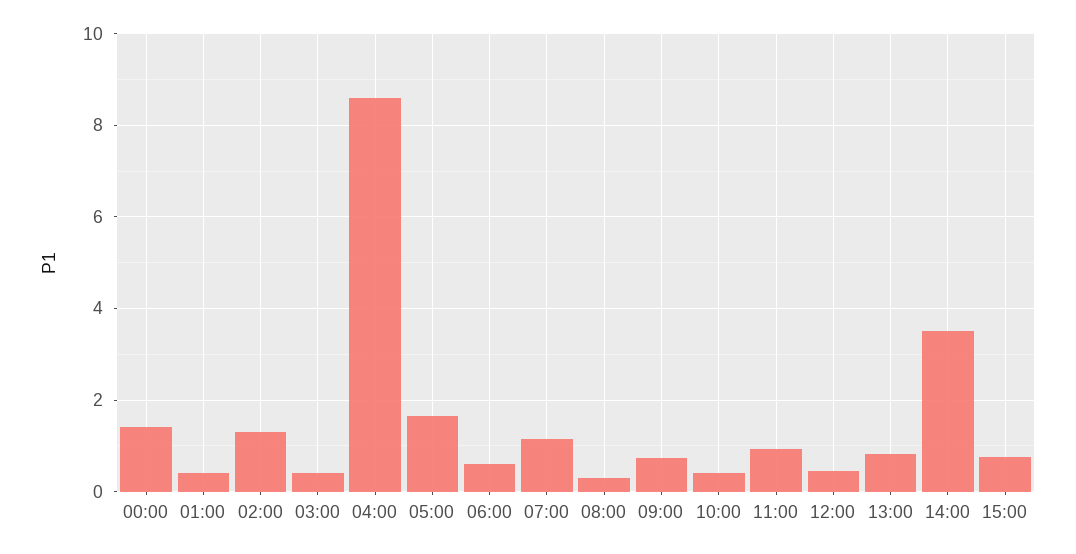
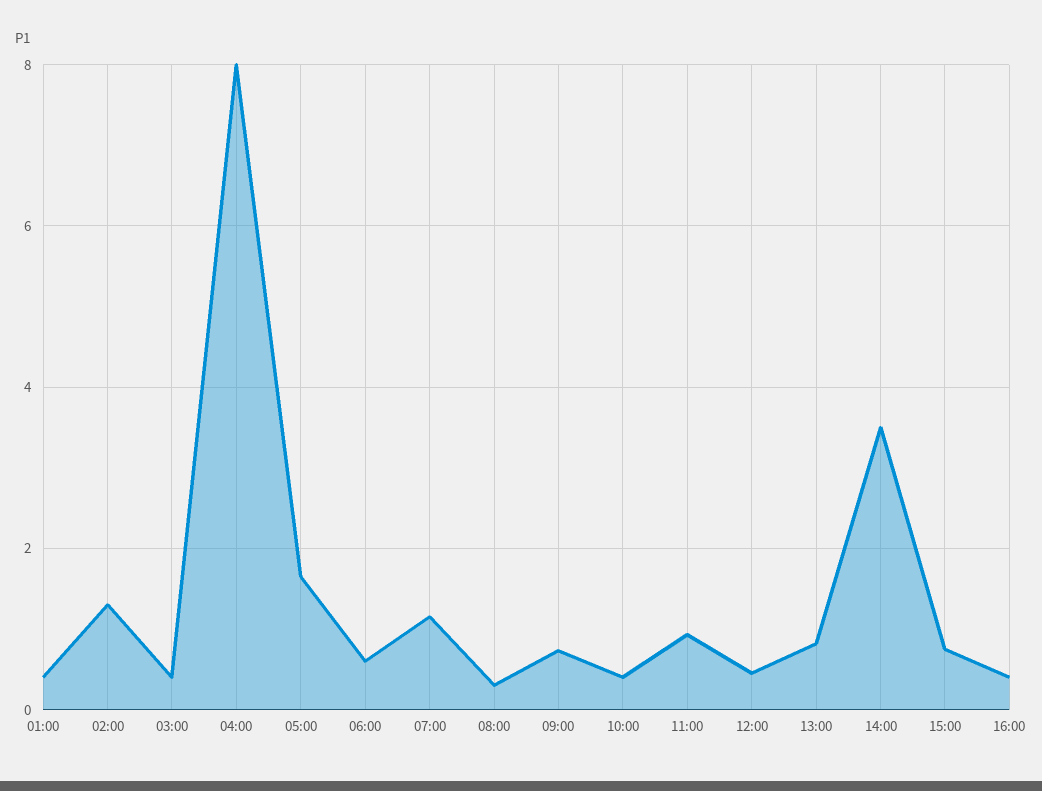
00:00: 1.4 -> none
04:00: 8.6 -> 8
16:00: none -> 0.4

